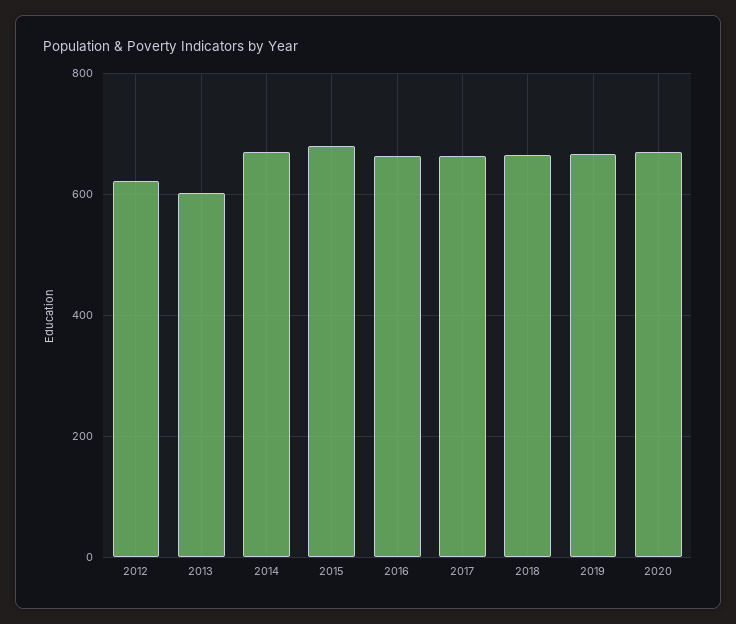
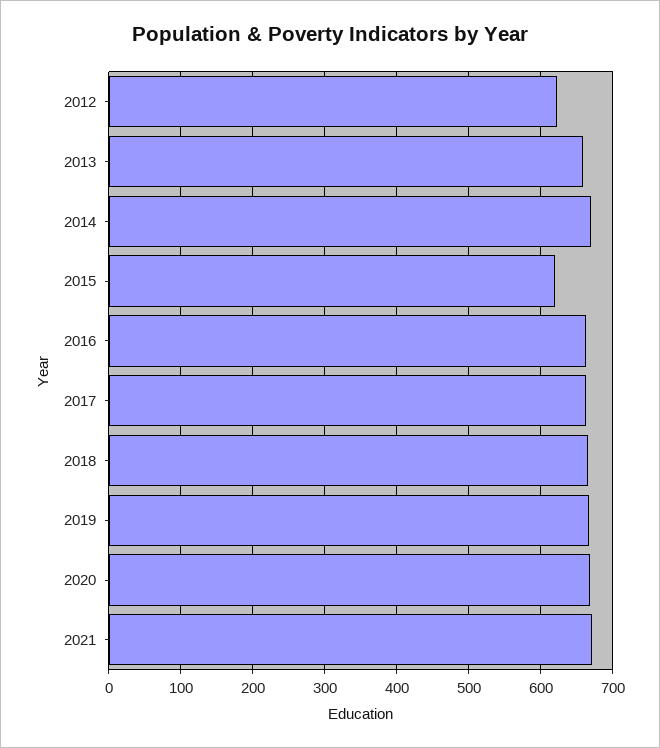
2013: 600 -> 660
2015: 680 -> 620
2021: none -> 670

